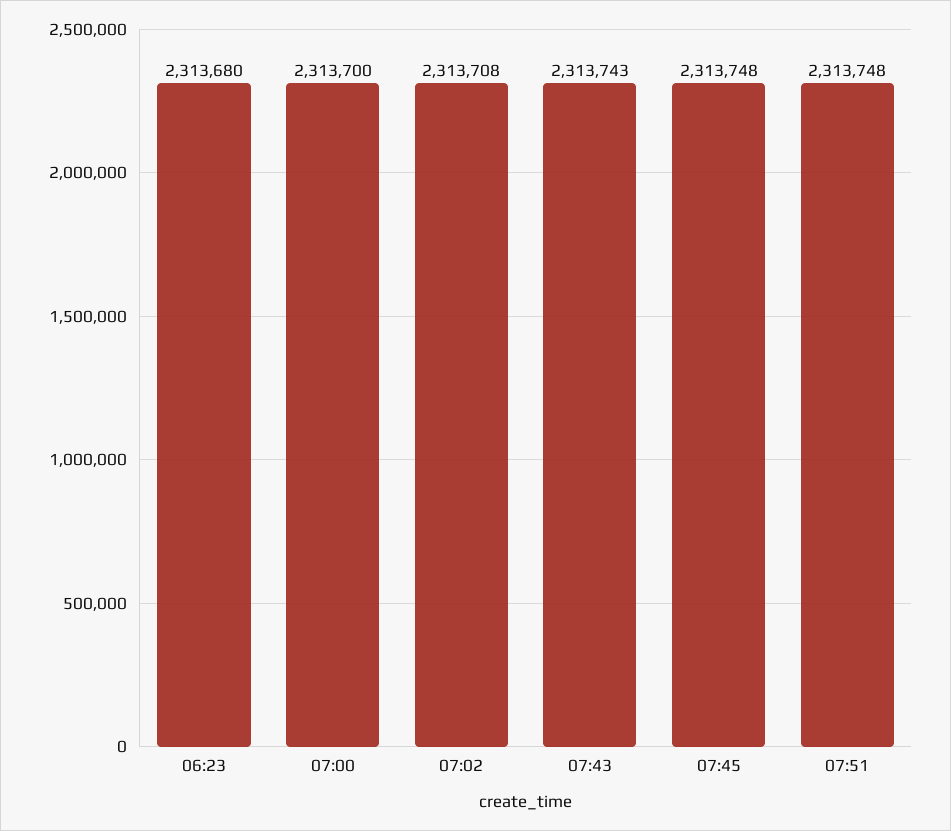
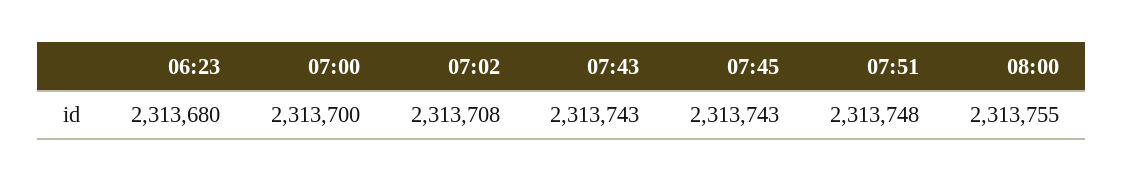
07:45: 2313748 -> 2313743
08:00: none -> 2313755

